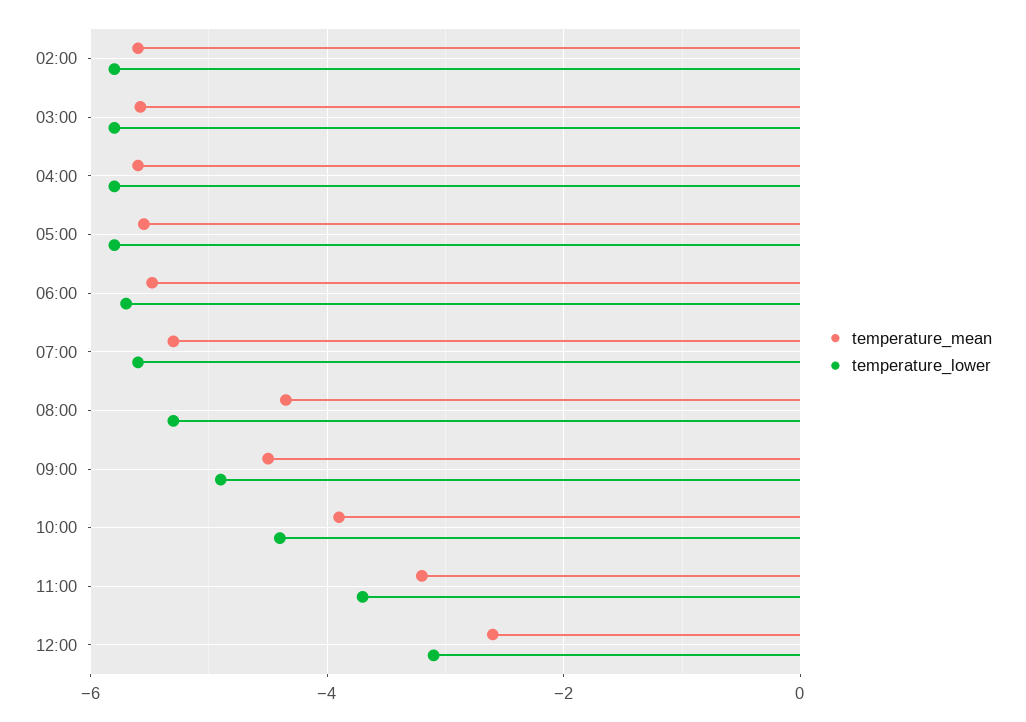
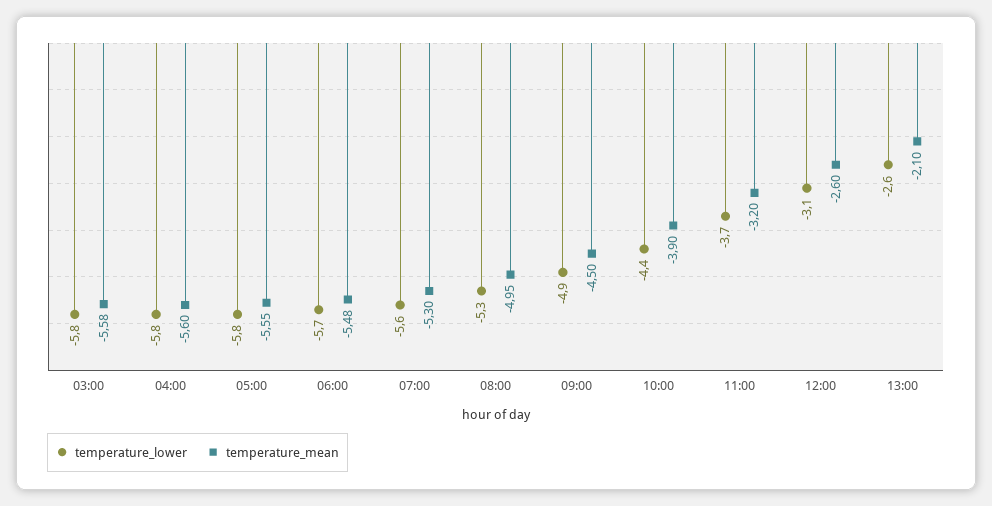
temperature_mean, 02:00: -5.6 -> none
temperature_lower, 02:00: -5.8 -> none
temperature_mean, 08:00: -4.4 -> -4.95
temperature_lower, 13:00: none -> -2.6
temperature_mean, 13:00: none -> -2.1

